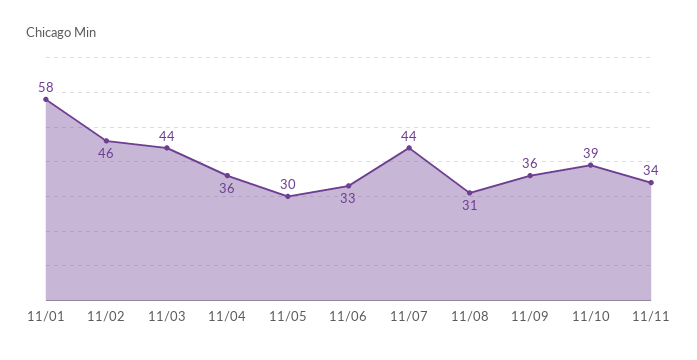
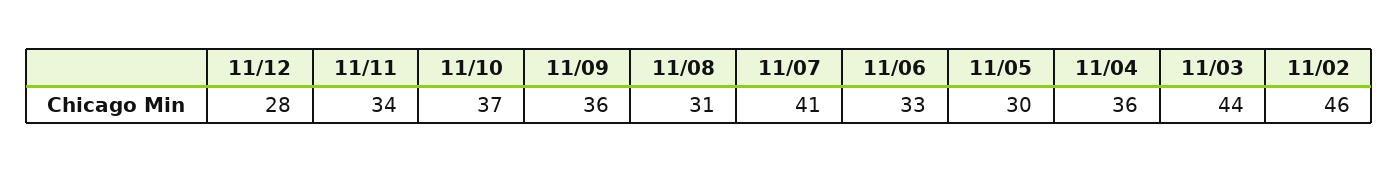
11/01: 58 -> none
11/07: 44 -> 41
11/10: 39 -> 37
11/12: none -> 28

